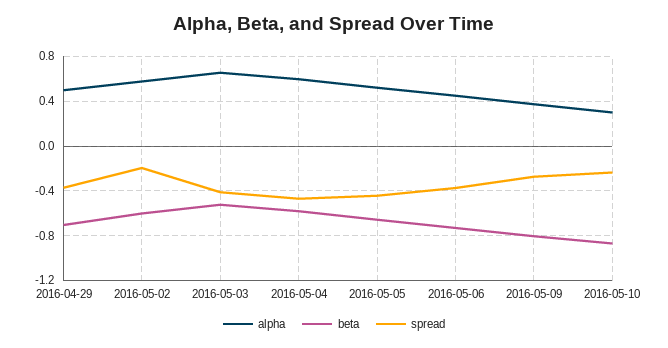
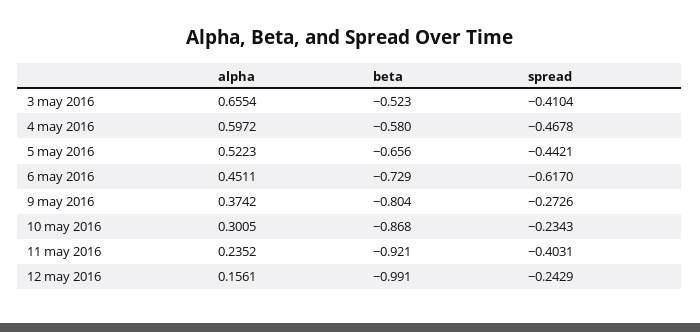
alpha, 2016-04-29: 0.5 -> none
beta, 2016-04-29: -0.7 -> none
spread, 2016-04-29: -0.4 -> none
alpha, 2016-05-02: 0.6 -> none
beta, 2016-05-02: -0.6 -> none
spread, 2016-05-02: -0.2 -> none
spread, 2016-05-06: -0.4 -> -0.617
alpha, 11 may 2016: none -> 0.2352
beta, 11 may 2016: none -> -0.921
spread, 11 may 2016: none -> -0.4031
alpha, 12 may 2016: none -> 0.1561
beta, 12 may 2016: none -> -0.991
spread, 12 may 2016: none -> -0.2429

